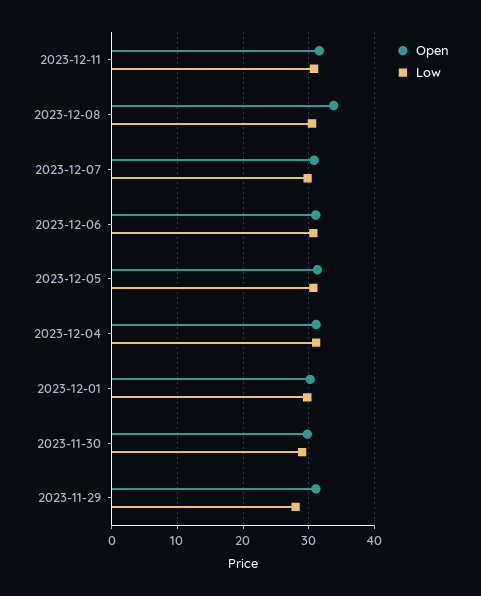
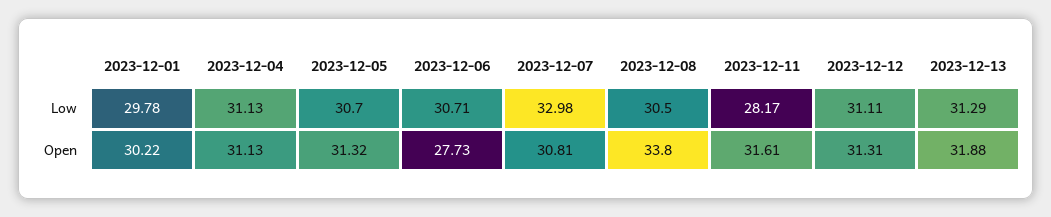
Low, 2023-12-11: 31 -> 28.17
Low, 2023-12-07: 30 -> 32.98
Open, 2023-12-06: 31 -> 27.73
Open, 2023-11-30: 30 -> none
Low, 2023-11-30: 29 -> none
Open, 2023-11-29: 31 -> none
Low, 2023-11-29: 28 -> none
Low, 2023-12-12: none -> 31.11
Low, 2023-12-13: none -> 31.29
Open, 2023-12-12: none -> 31.31
Open, 2023-12-13: none -> 31.88

